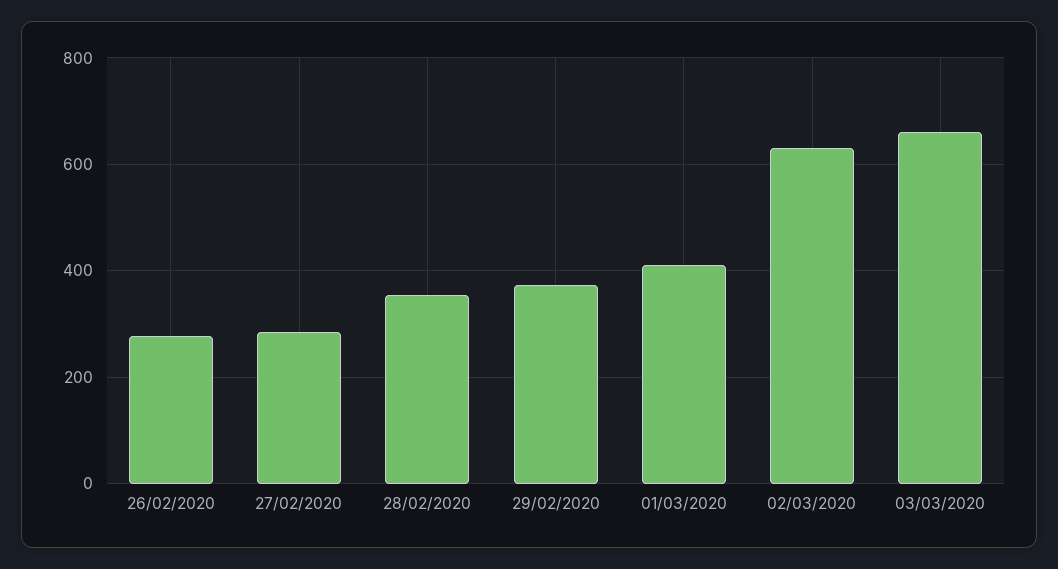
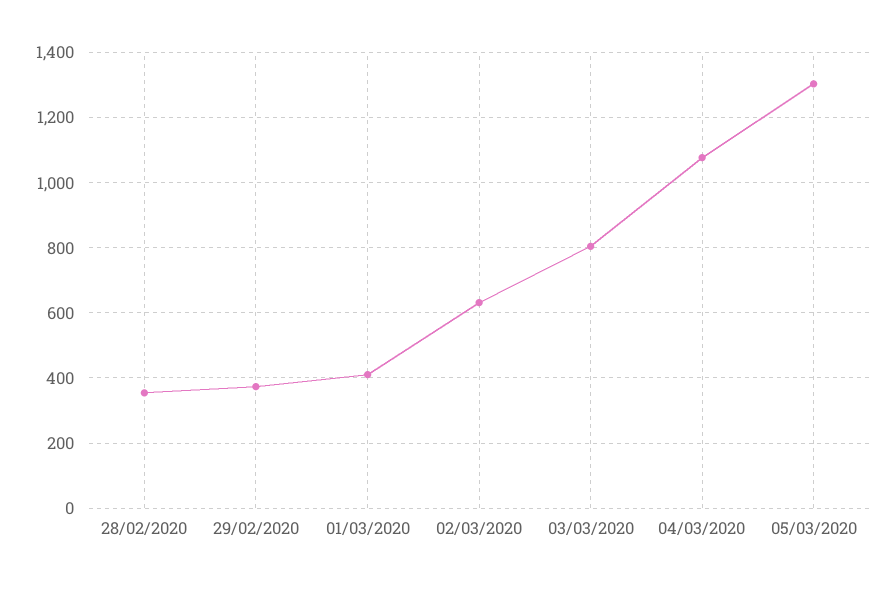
26/02/2020: 280 -> none
27/02/2020: 280 -> none
03/03/2020: 660 -> 800
04/03/2020: none -> 1080
05/03/2020: none -> 1300

